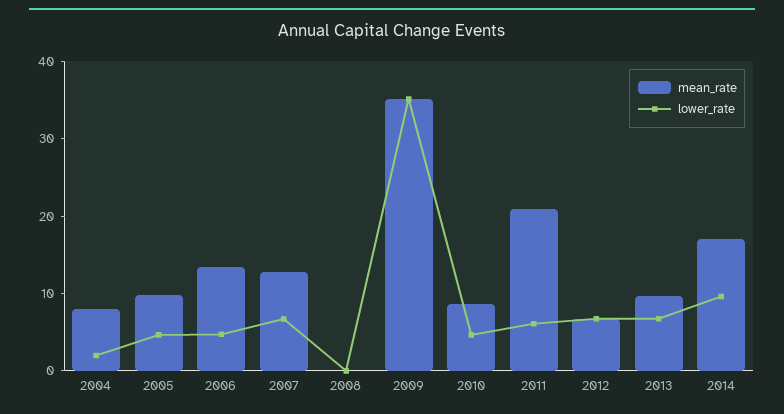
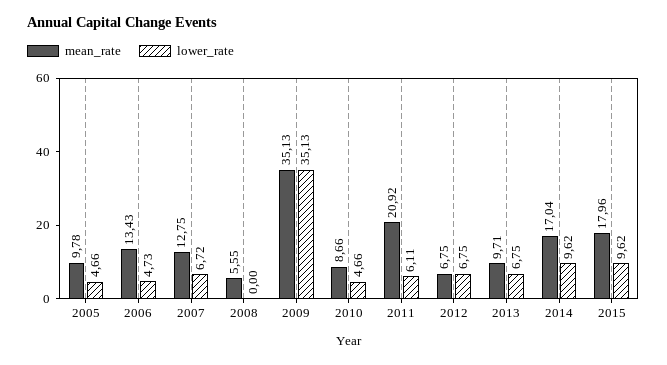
mean_rate, 2004: 8 -> none
lower_rate, 2004: 2 -> none
mean_rate, 2008: 0 -> 5.55
mean_rate, 2015: none -> 17.96
lower_rate, 2015: none -> 9.62

